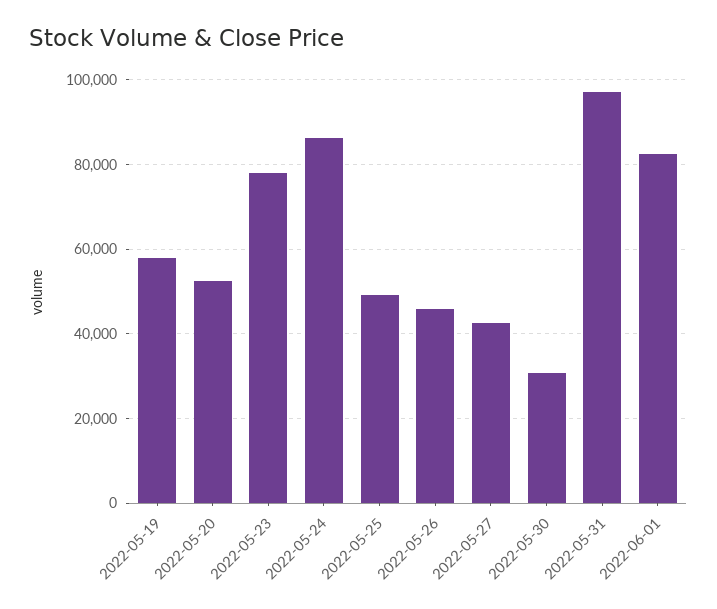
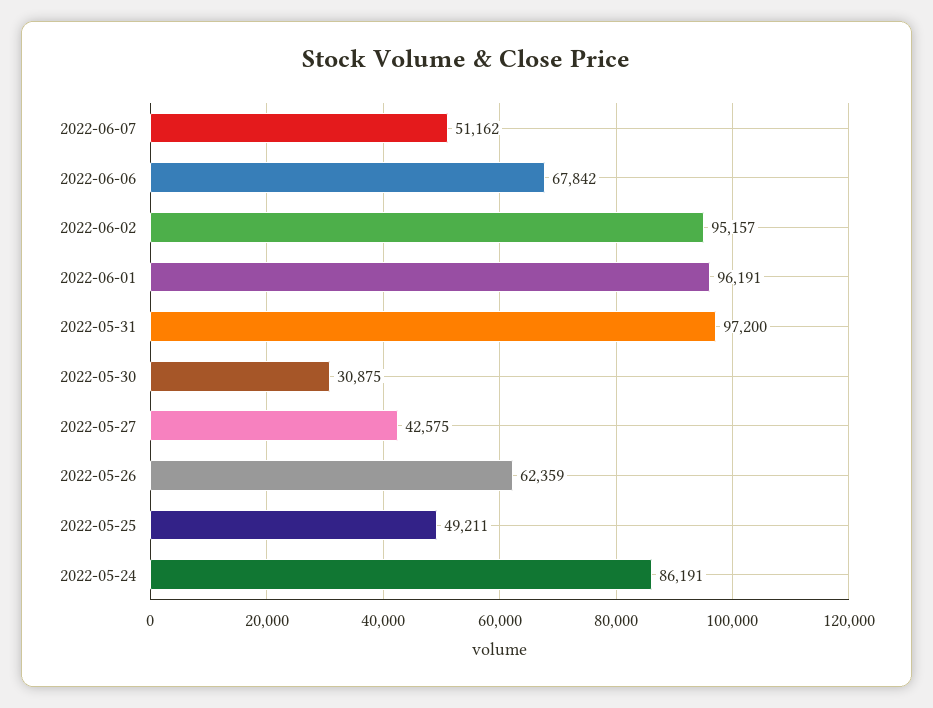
2022-05-19: 58000 -> none
2022-05-20: 52000 -> none
2022-05-23: 78000 -> none
2022-05-26: 46000 -> 62359
2022-06-01: 82000 -> 96191
2022-06-07: none -> 51162
2022-06-06: none -> 67842
2022-06-02: none -> 95157

